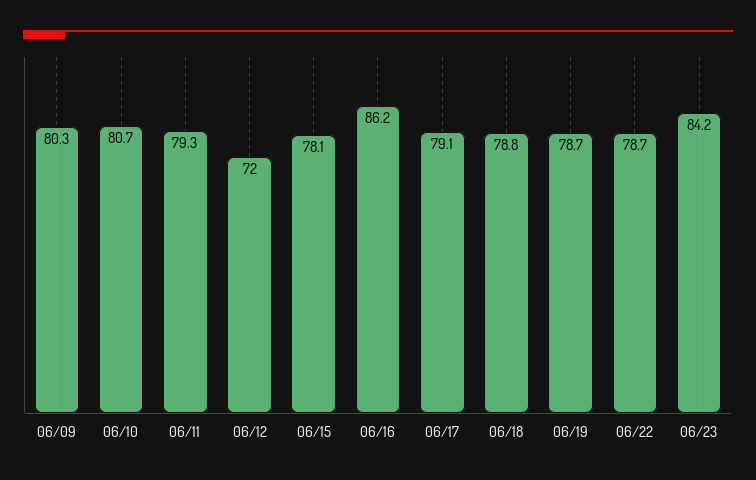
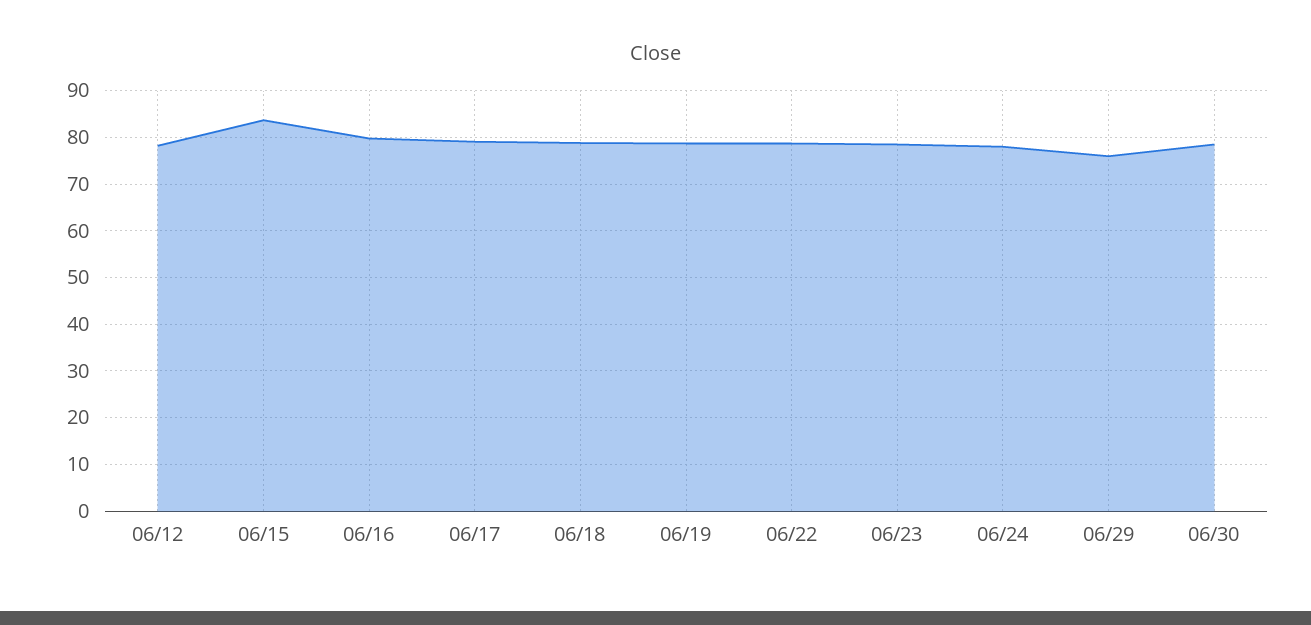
06/09: 80.3 -> none
06/10: 80.7 -> none
06/11: 79.3 -> none
06/12: 72 -> 78
06/15: 78.1 -> 84
06/16: 86.2 -> 80
06/23: 84.2 -> 78
06/24: none -> 78
06/29: none -> 76
06/30: none -> 78

